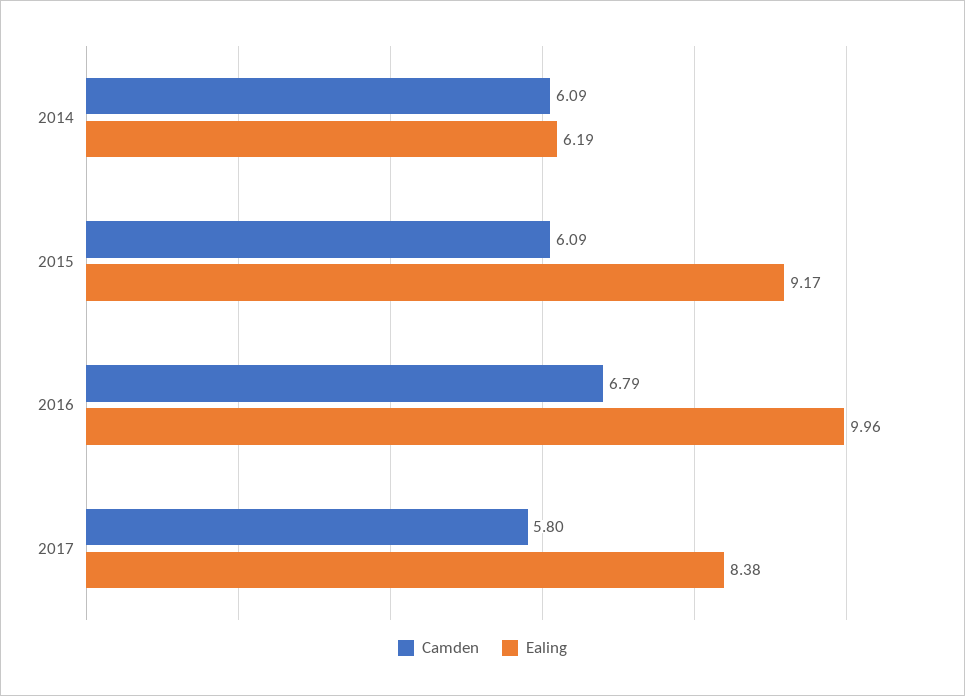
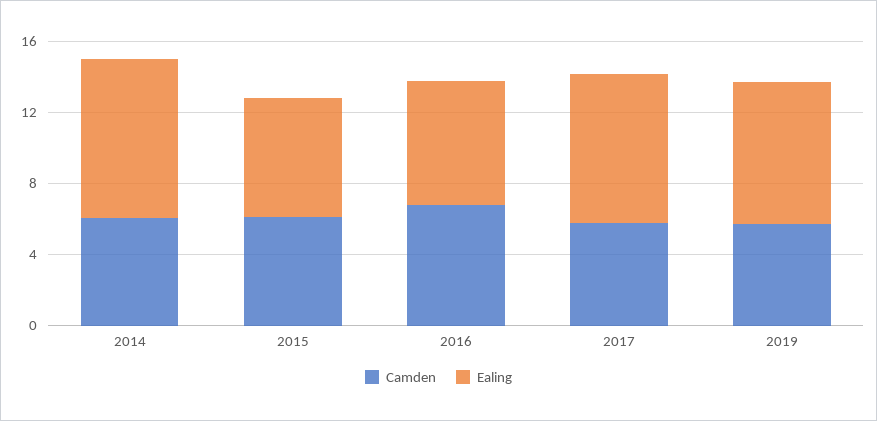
Ealing, 2014: 6.19 -> 9
Ealing, 2015: 9.17 -> 7
Ealing, 2016: 9.96 -> 7
Camden, 2019: none -> 6
Ealing, 2019: none -> 8

